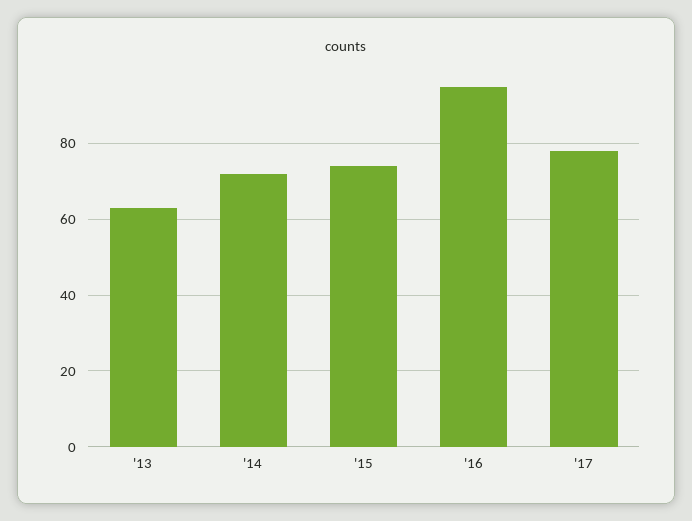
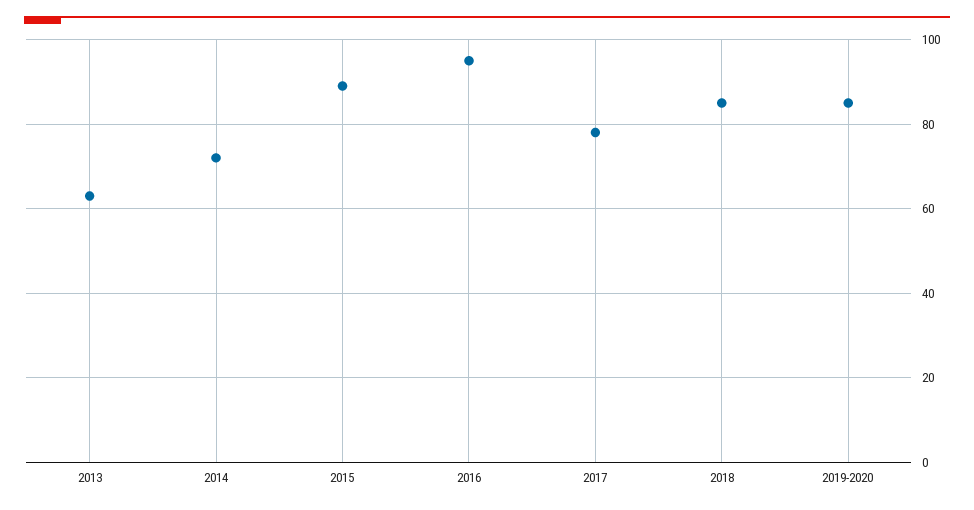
'15: 75 -> 90
2018: none -> 85
2019-2020: none -> 85

